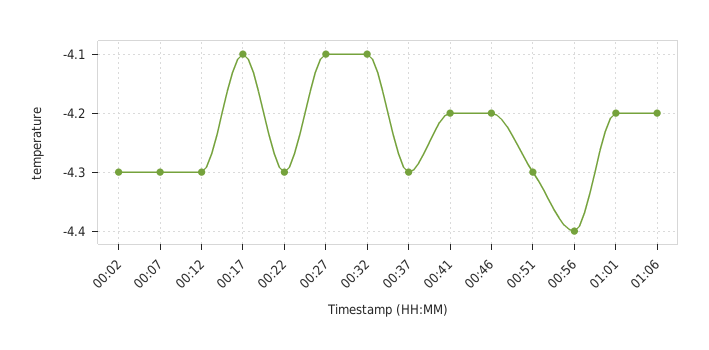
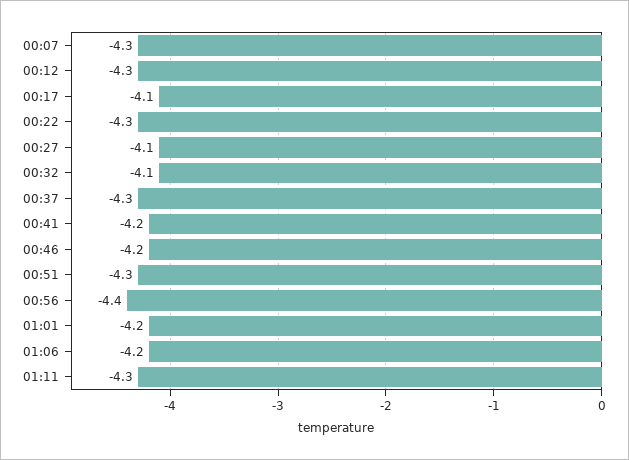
00:02: -4.3 -> none
01:11: none -> -4.3

